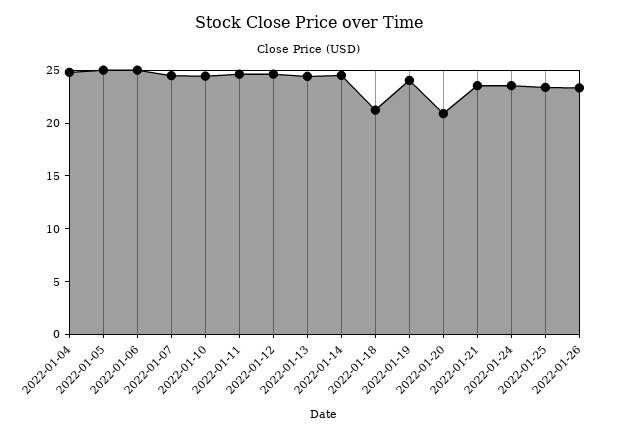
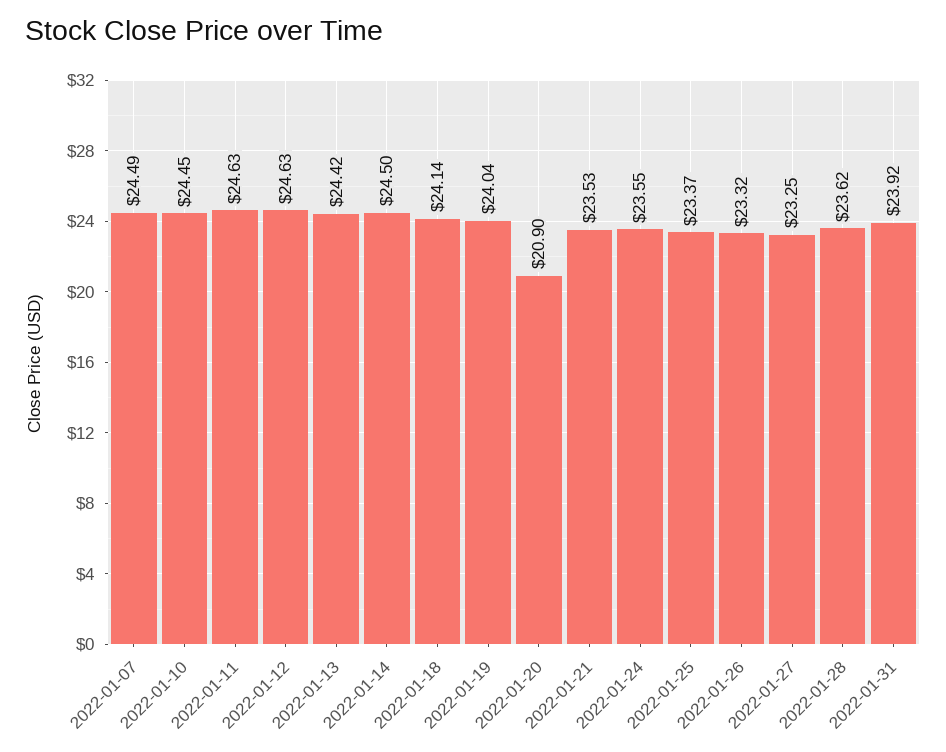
2022-01-04: 25 -> none
2022-01-05: 25 -> none
2022-01-06: 25 -> none
2022-01-18: 21 -> 24.14
2022-01-27: none -> 23.25
2022-01-28: none -> 23.62
2022-01-31: none -> 23.92

